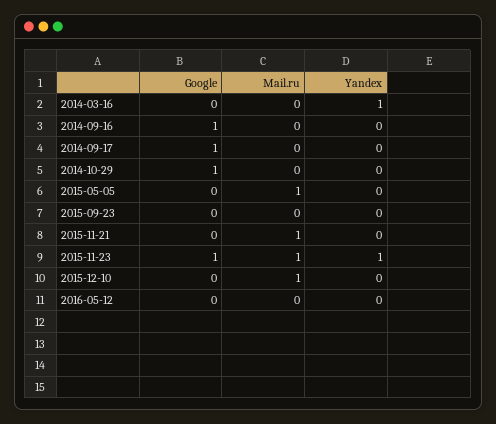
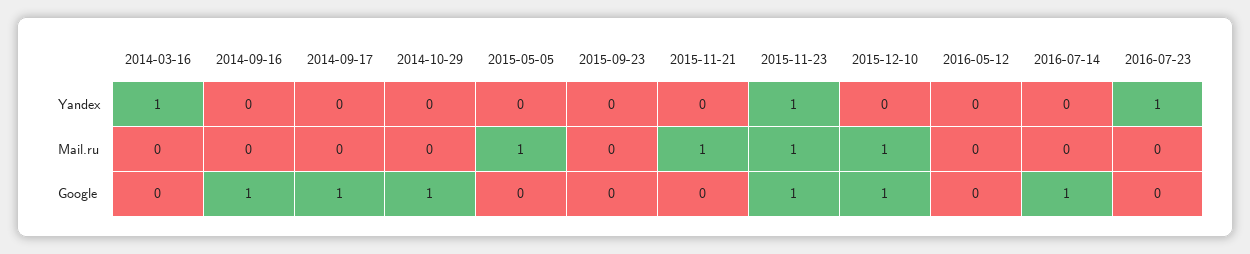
Google, 2015-12-10: 0 -> 1
Yandex, 2016-07-14: none -> 0
Yandex, 2016-07-23: none -> 1
Mail.ru, 2016-07-14: none -> 0
Mail.ru, 2016-07-23: none -> 0
Google, 2016-07-14: none -> 1
Google, 2016-07-23: none -> 0

